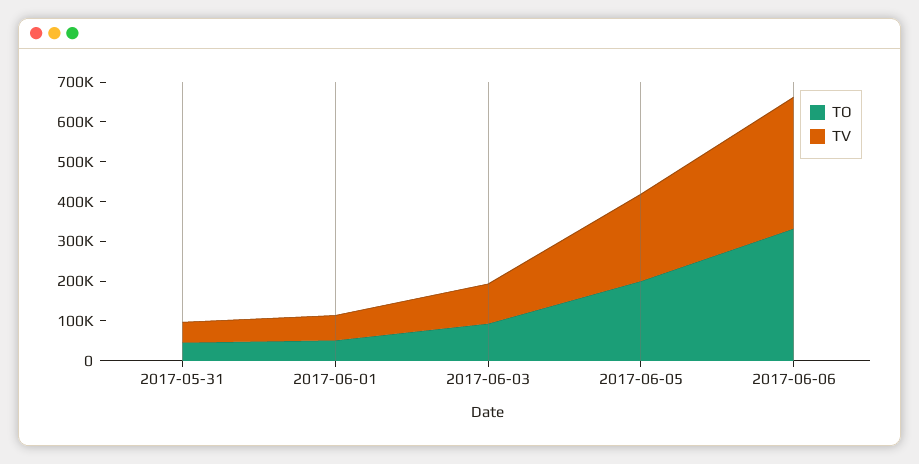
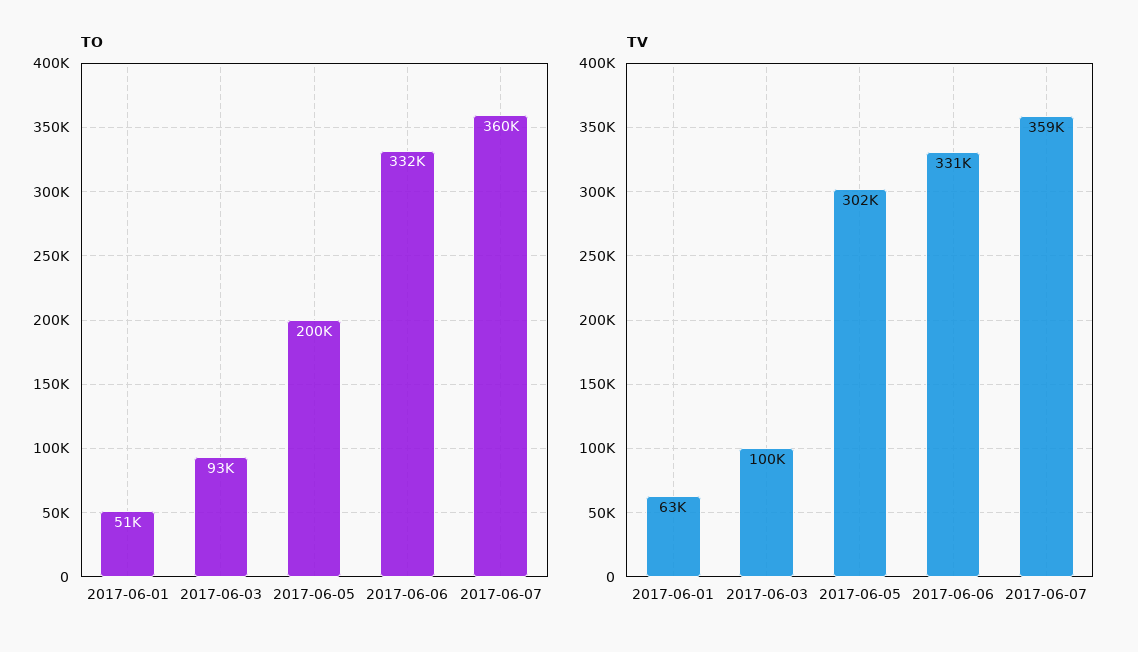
TO, 2017-05-31: 50000 -> none
TV, 2017-05-31: 50000 -> none
TV, 2017-06-05: 225000 -> 302000
TO, 2017-06-07: none -> 360000
TV, 2017-06-07: none -> 359000

